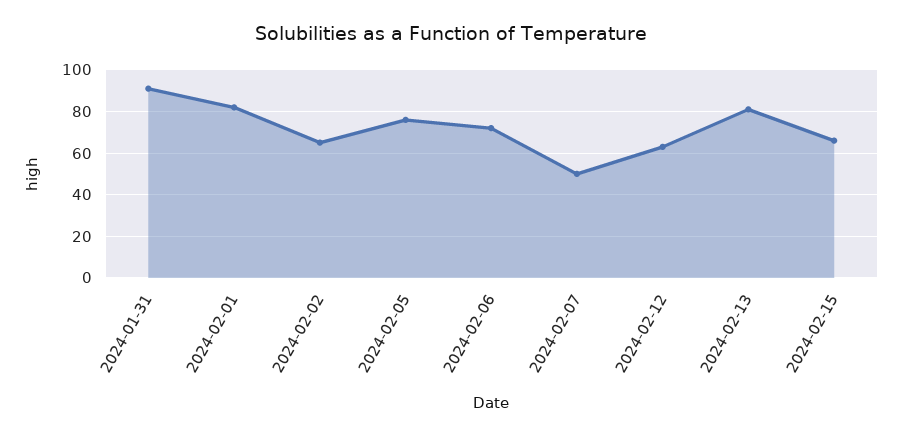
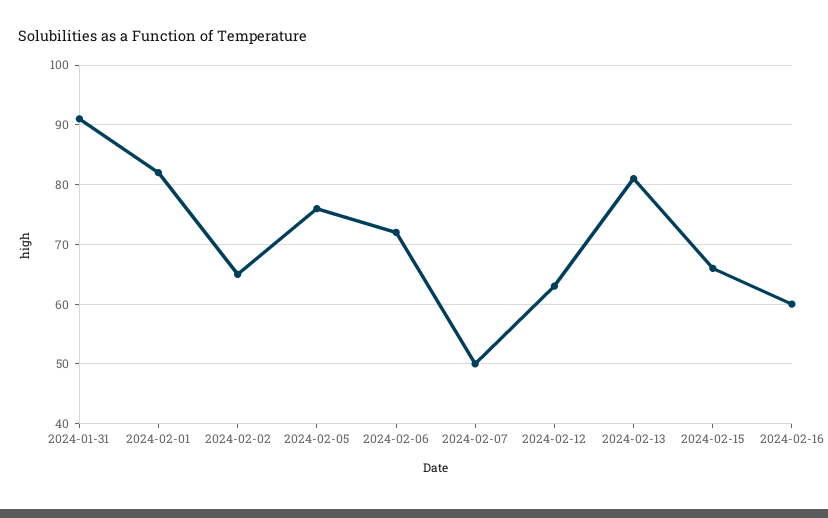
2024-02-16: none -> 60

